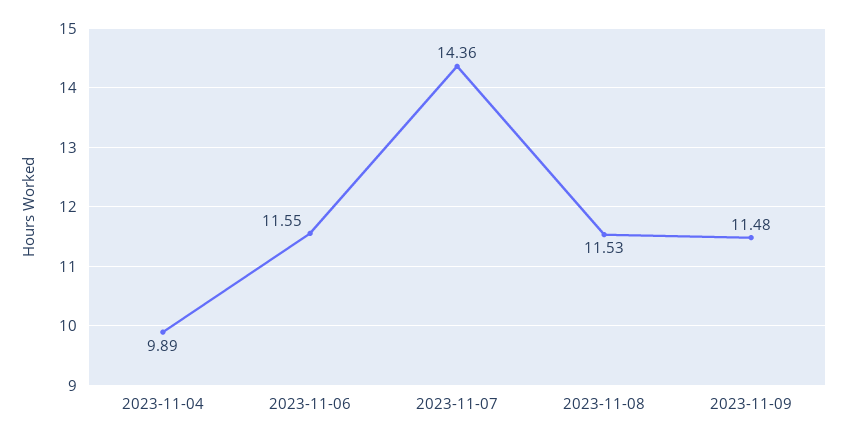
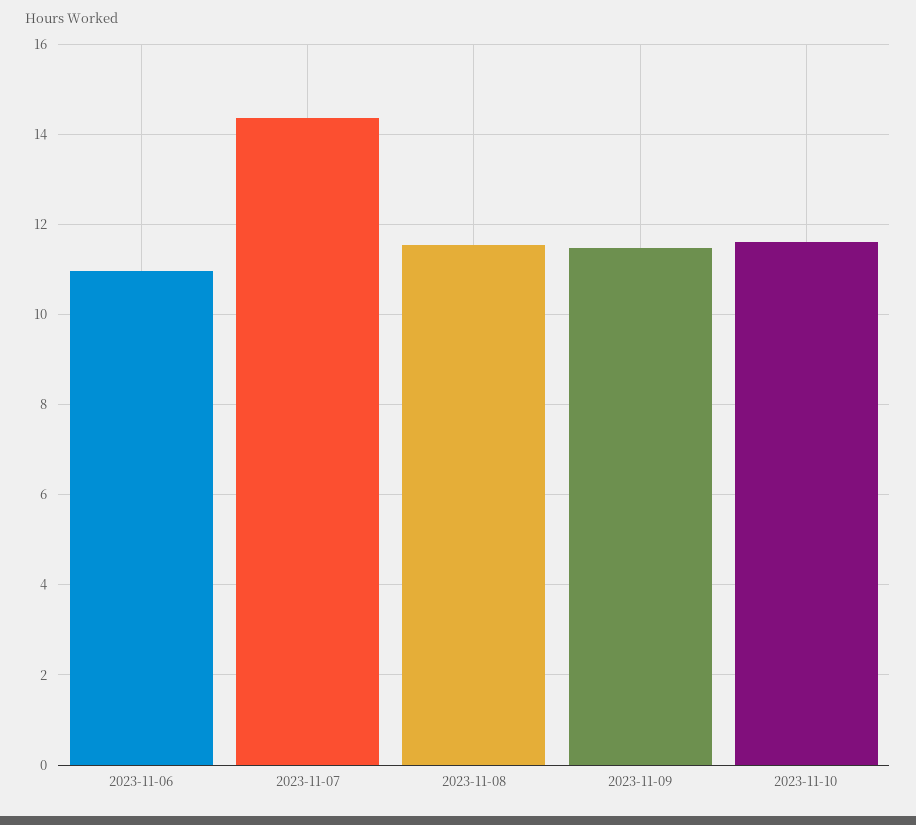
2023-11-04: 9.89 -> none
2023-11-06: 11.55 -> 11
2023-11-10: none -> 11.6

